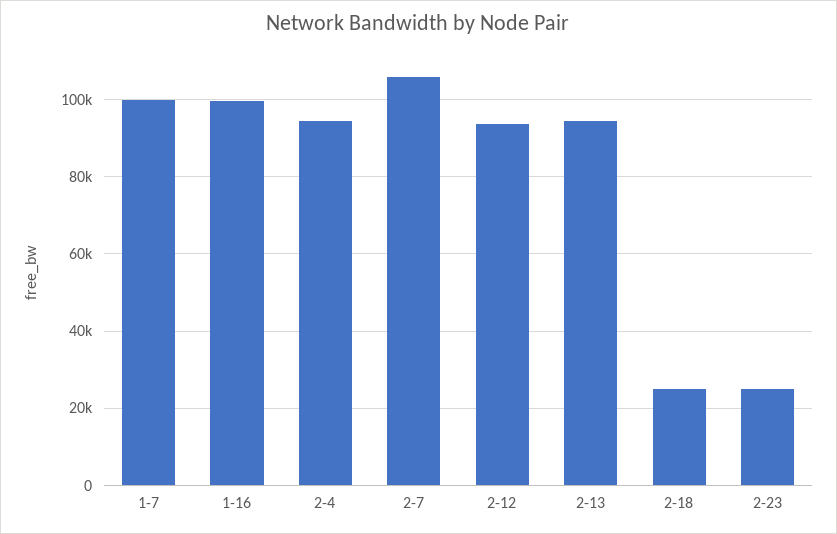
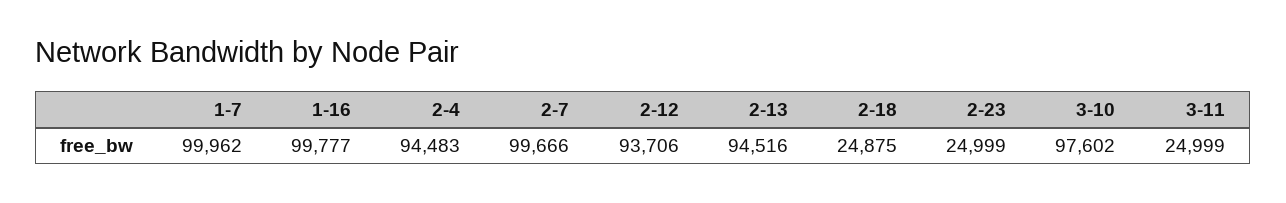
2-7: 106000 -> 99666
3-10: none -> 97602
3-11: none -> 24999

